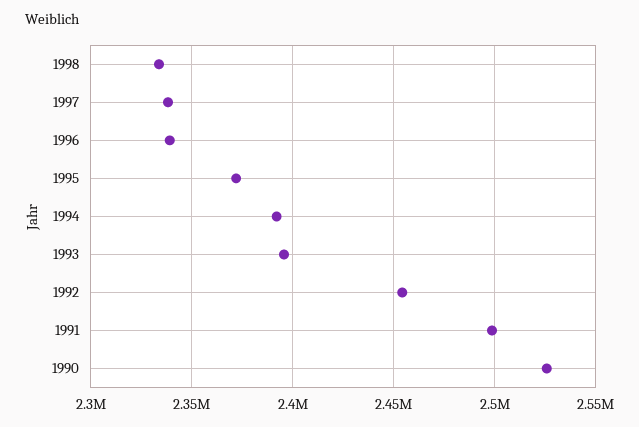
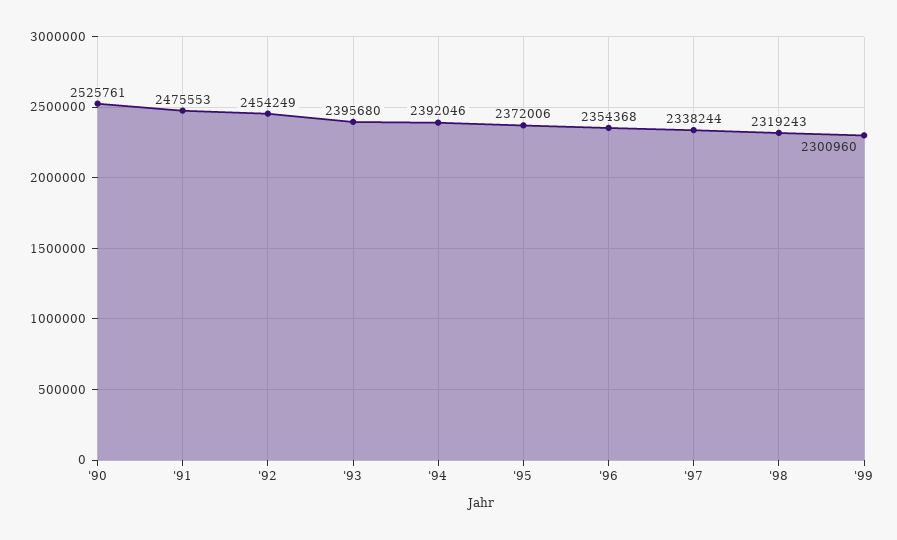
1998: 2335000 -> 2319243
1996: 2340000 -> 2354368
1991: 2500000 -> 2475553
'99: none -> 2300960

